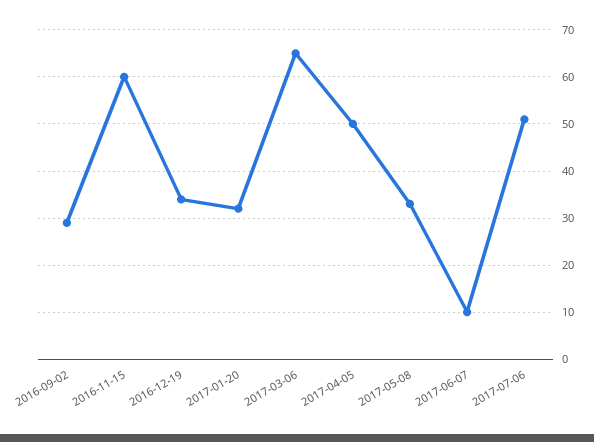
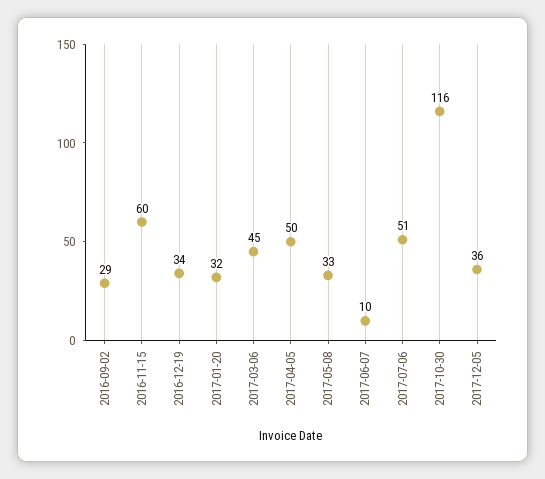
2017-03-06: 65 -> 45
2017-10-30: none -> 116
2017-12-05: none -> 36

